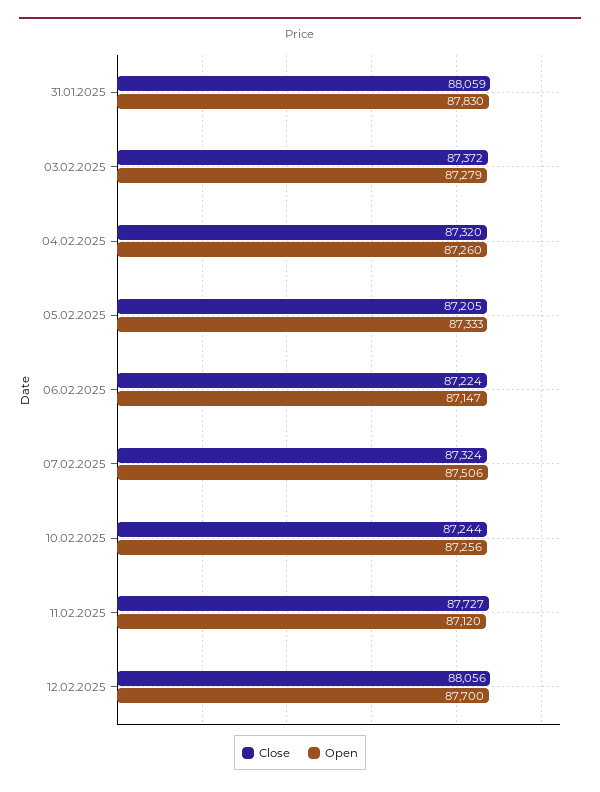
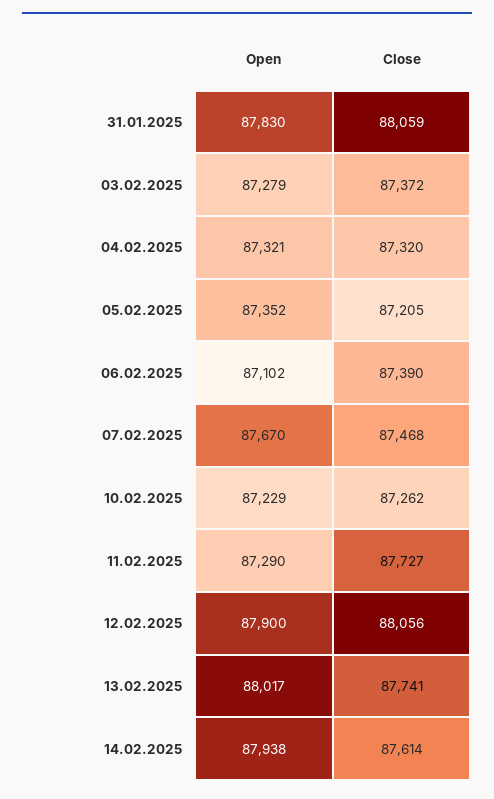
Open, 04.02.2025: 87260 -> 87321
Open, 05.02.2025: 87333 -> 87352
Close, 06.02.2025: 87224 -> 87390
Open, 06.02.2025: 87147 -> 87102
Close, 07.02.2025: 87324 -> 87468
Open, 07.02.2025: 87506 -> 87670
Close, 10.02.2025: 87244 -> 87262
Open, 10.02.2025: 87256 -> 87229
Open, 11.02.2025: 87120 -> 87290
Open, 12.02.2025: 87700 -> 87900
Open, 13.02.2025: none -> 88017
Close, 13.02.2025: none -> 87741
Open, 14.02.2025: none -> 87938
Close, 14.02.2025: none -> 87614

